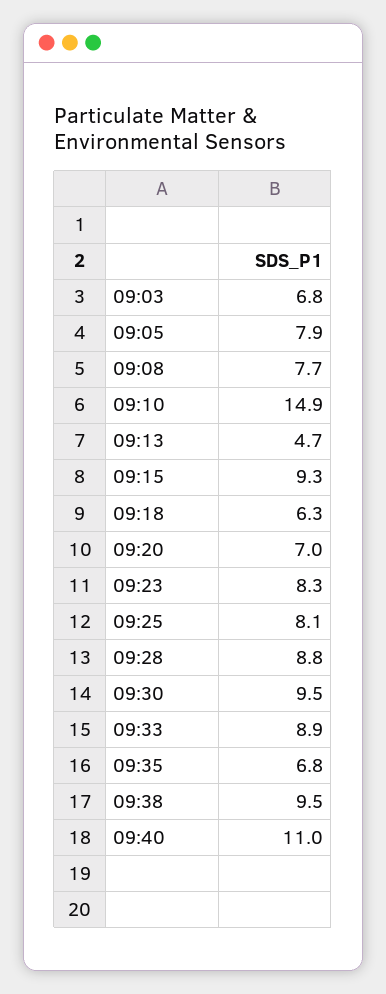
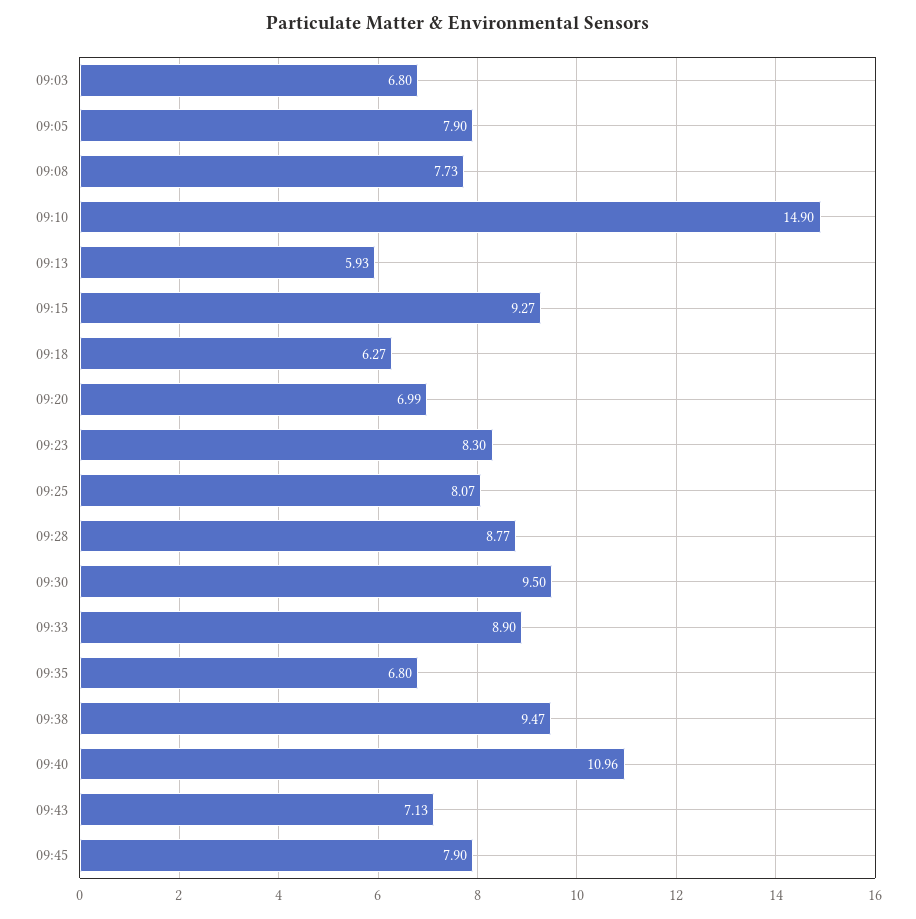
09:13: 4.7 -> 5.93
09:43: none -> 7.13
09:45: none -> 7.9

